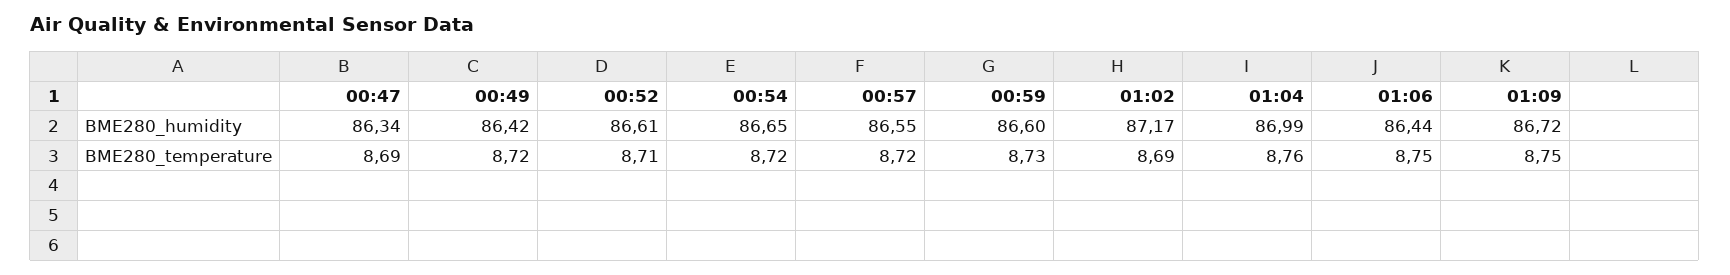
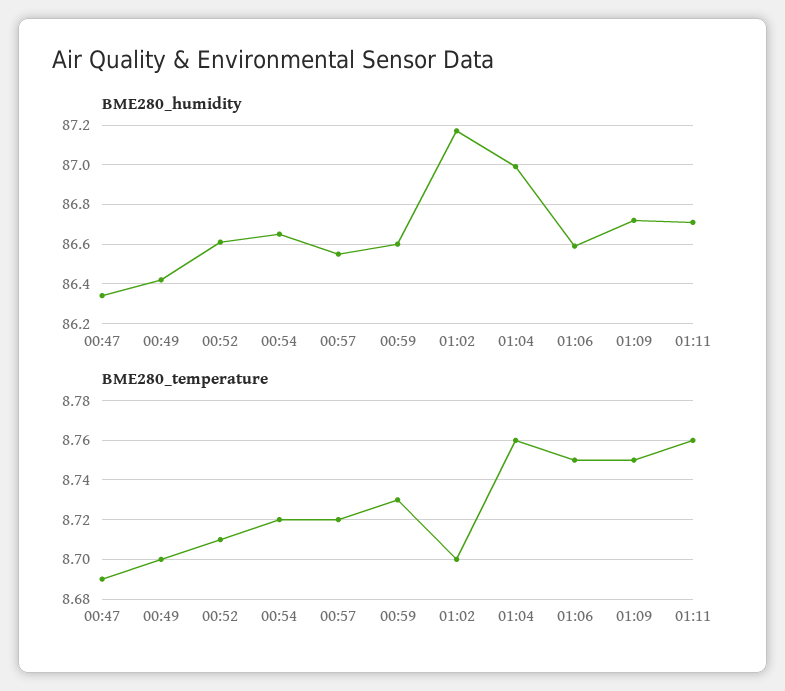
BME280_humidity, 01:06: 86.44 -> 86.6
BME280_temperature, 00:49: 8.72 -> 8.7
BME280_temperature, 01:02: 8.69 -> 8.7
BME280_humidity, 01:11: none -> 86.7
BME280_temperature, 01:11: none -> 8.76

